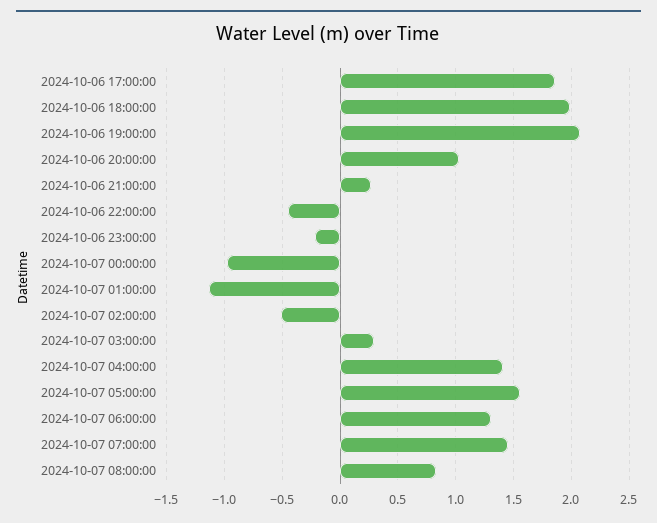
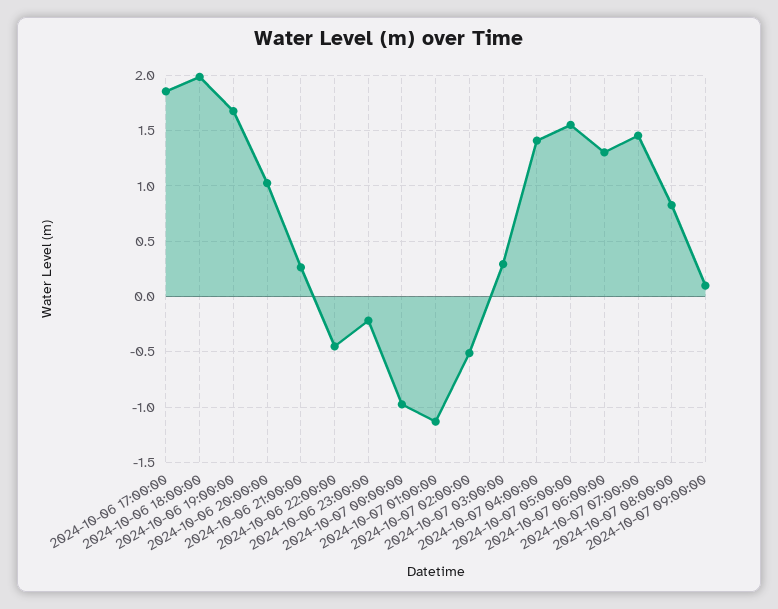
2024-10-06 19:00:00: 2.1 -> 1.7
2024-10-07 09:00:00: none -> 0.1

